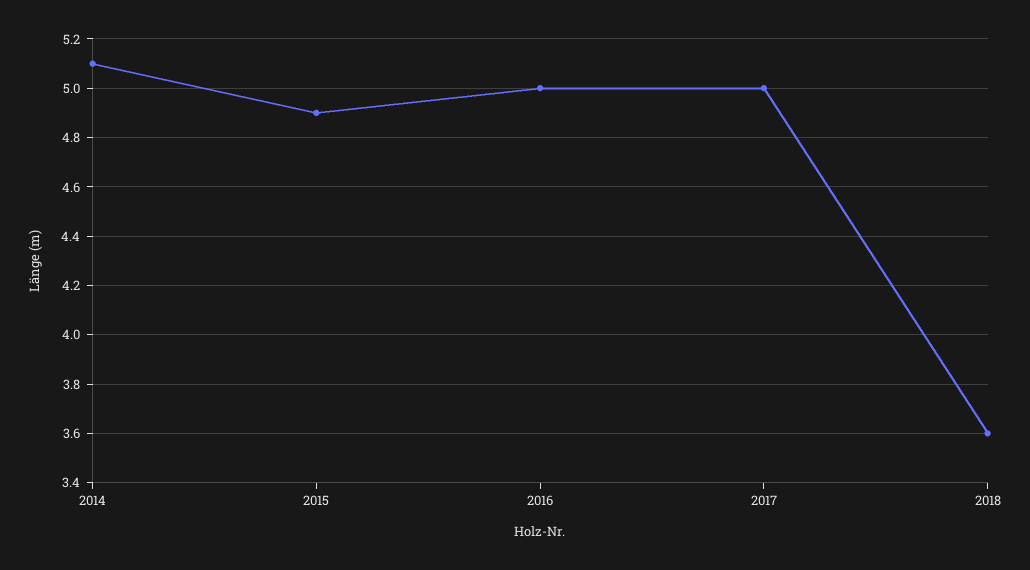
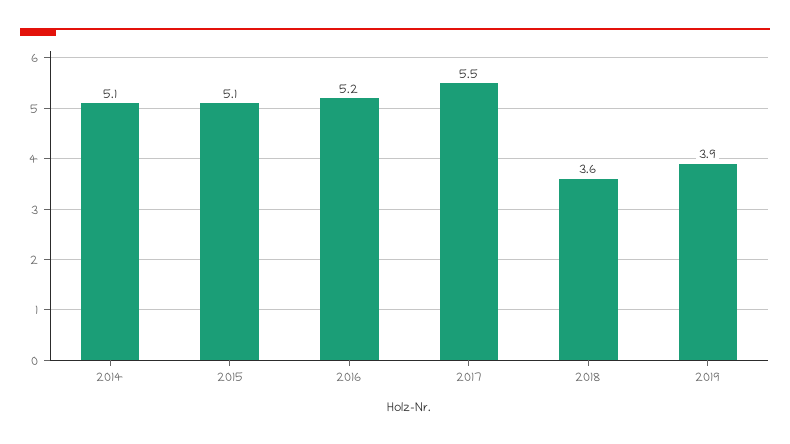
2015: 4.9 -> 5.1
2016: 5 -> 5.2
2017: 5 -> 5.5
2019: none -> 3.9

